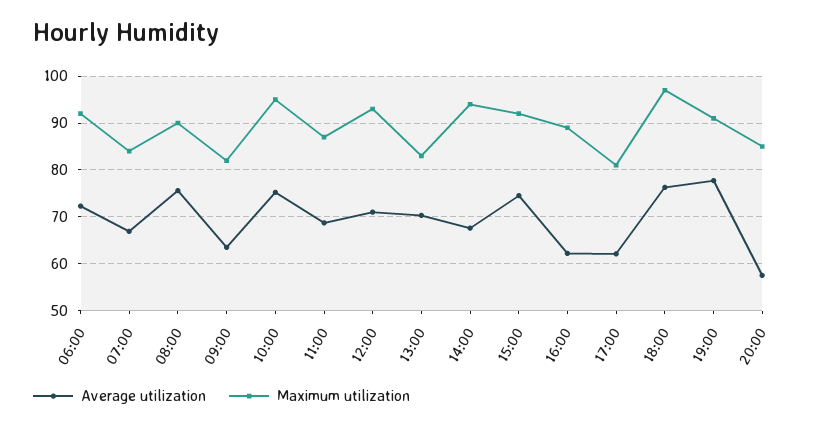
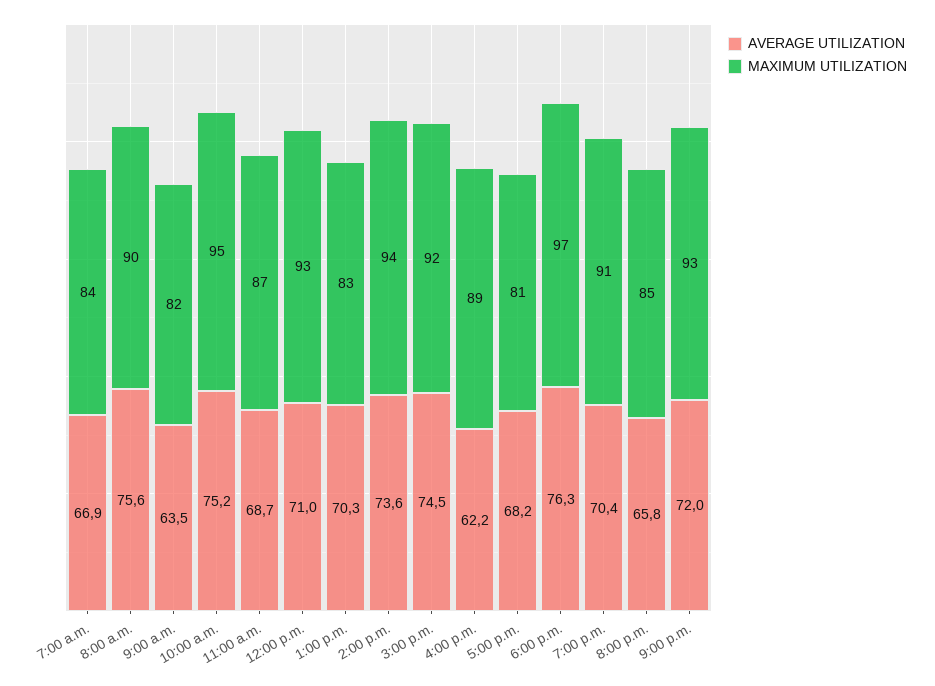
Average utilization, 06:00: 72 -> none
Maximum utilization, 06:00: 92 -> none
Average utilization, 14:00: 68 -> 73.6
Average utilization, 17:00: 62 -> 68.2
Average utilization, 19:00: 78 -> 70.4
Average utilization, 20:00: 58 -> 65.8
Average utilization, 9:00 p.m.: none -> 72
Maximum utilization, 9:00 p.m.: none -> 93

